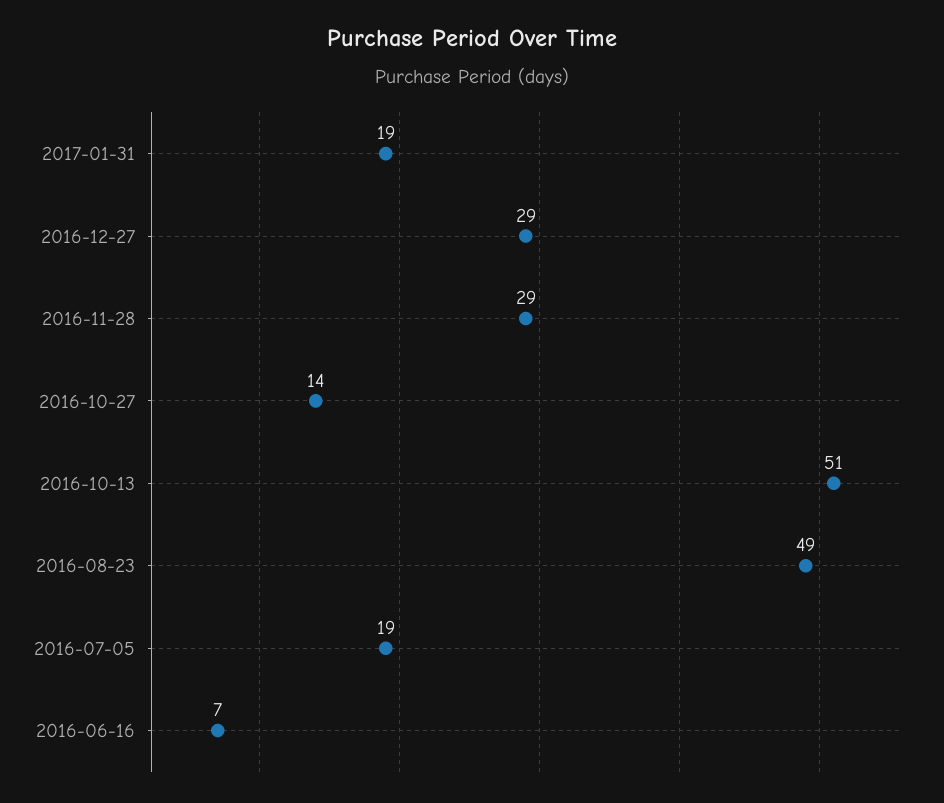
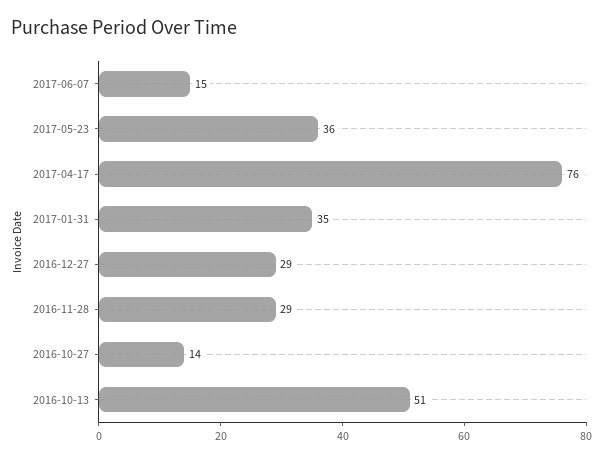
2017-01-31: 19 -> 35
2016-08-23: 49 -> none
2016-07-05: 19 -> none
2016-06-16: 7 -> none
2017-06-07: none -> 15
2017-05-23: none -> 36
2017-04-17: none -> 76

